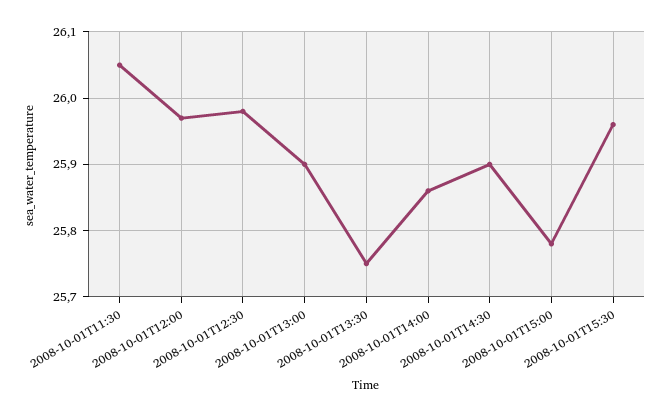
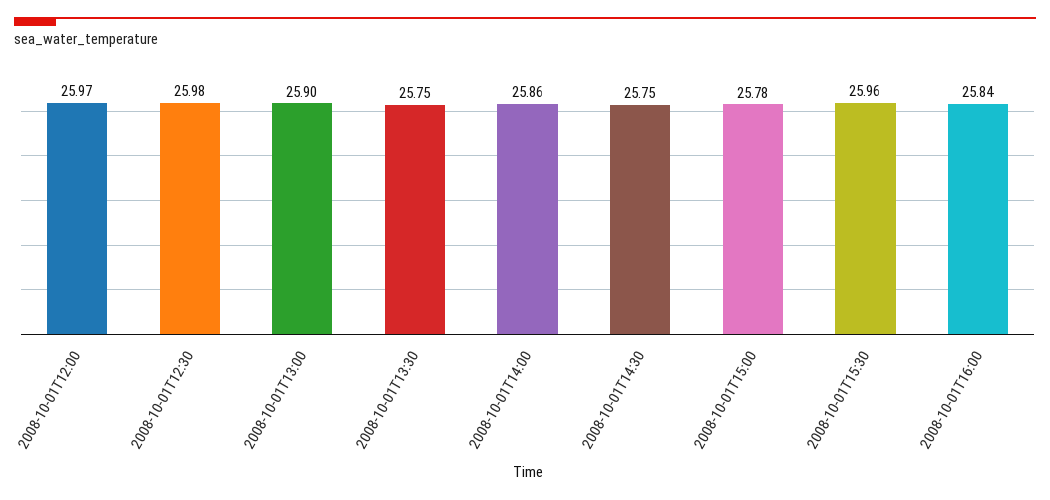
2008-10-01T11:30: 26.05 -> none
2008-10-01T14:30: 25.9 -> 25.75
2008-10-01T16:00: none -> 25.84

